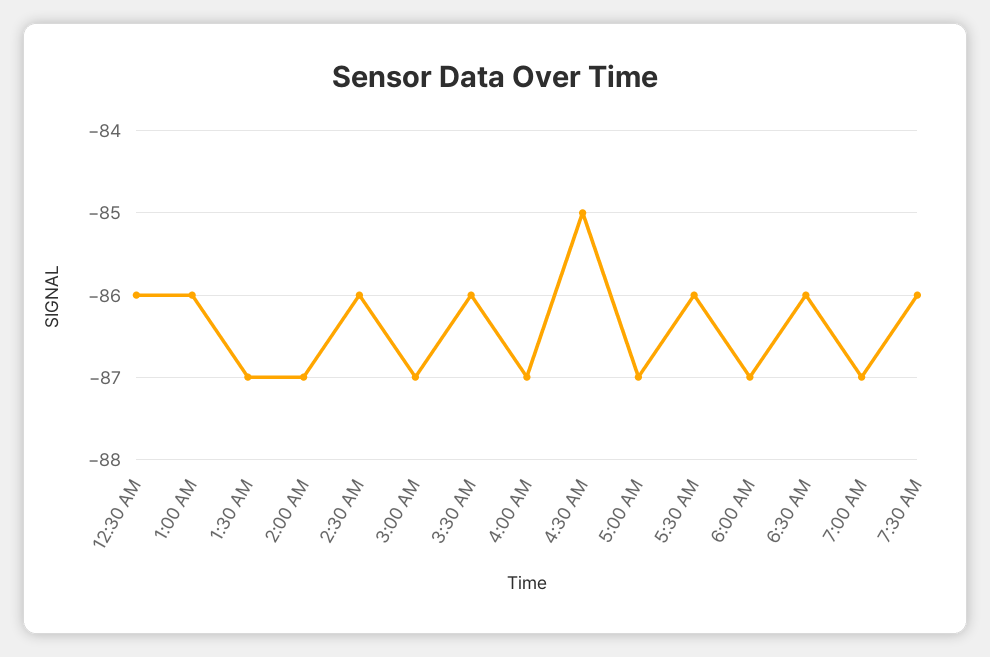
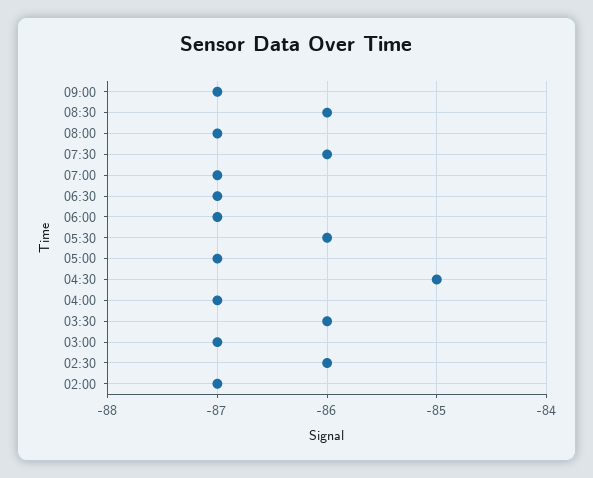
12:30 AM: -86 -> none
1:00 AM: -86 -> none
1:30 AM: -87 -> none
6:30 AM: -86 -> -87
09:00: none -> -87
08:30: none -> -86
08:00: none -> -87

